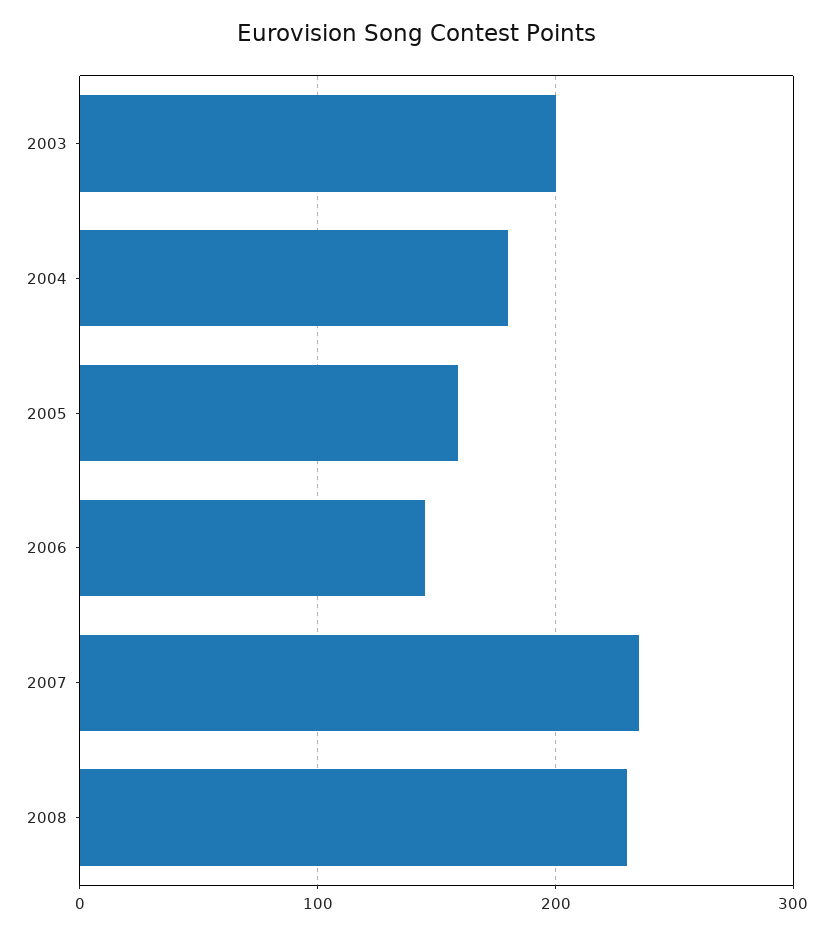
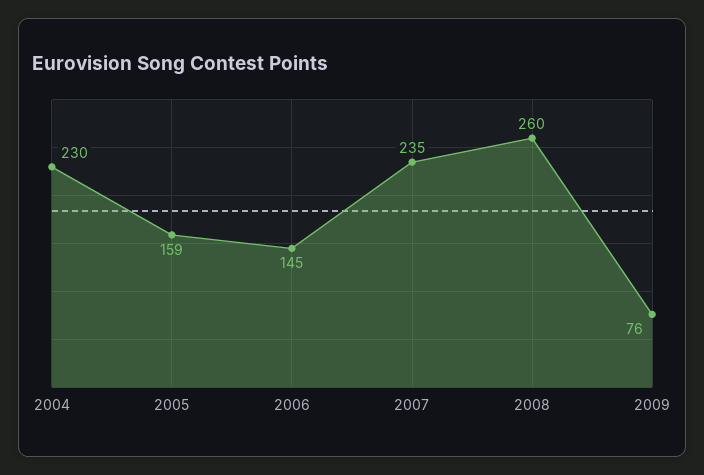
2003: 200 -> none
2004: 180 -> 230
2008: 230 -> 260
2009: none -> 76

